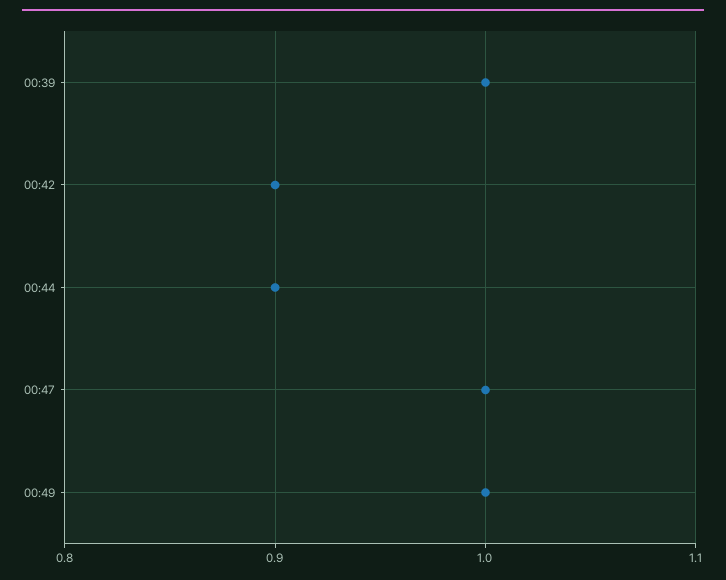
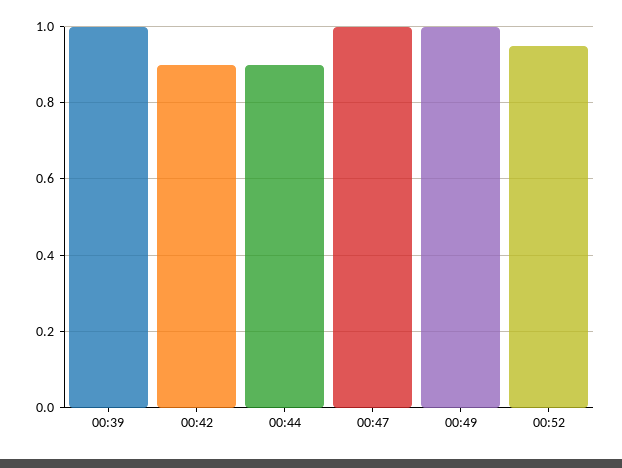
00:52: none -> 0.95

